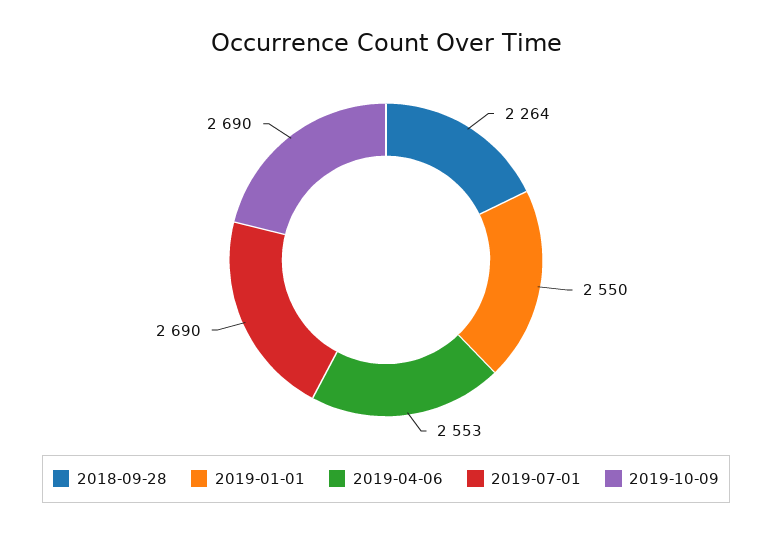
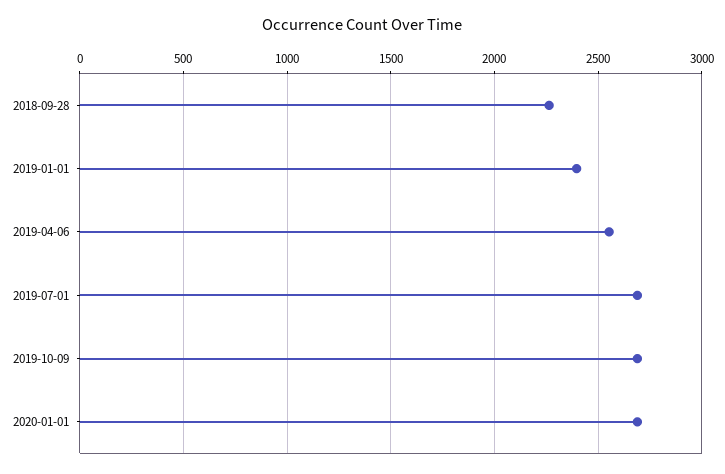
2019-01-01: 2550 -> 2400
2020-01-01: none -> 2700

